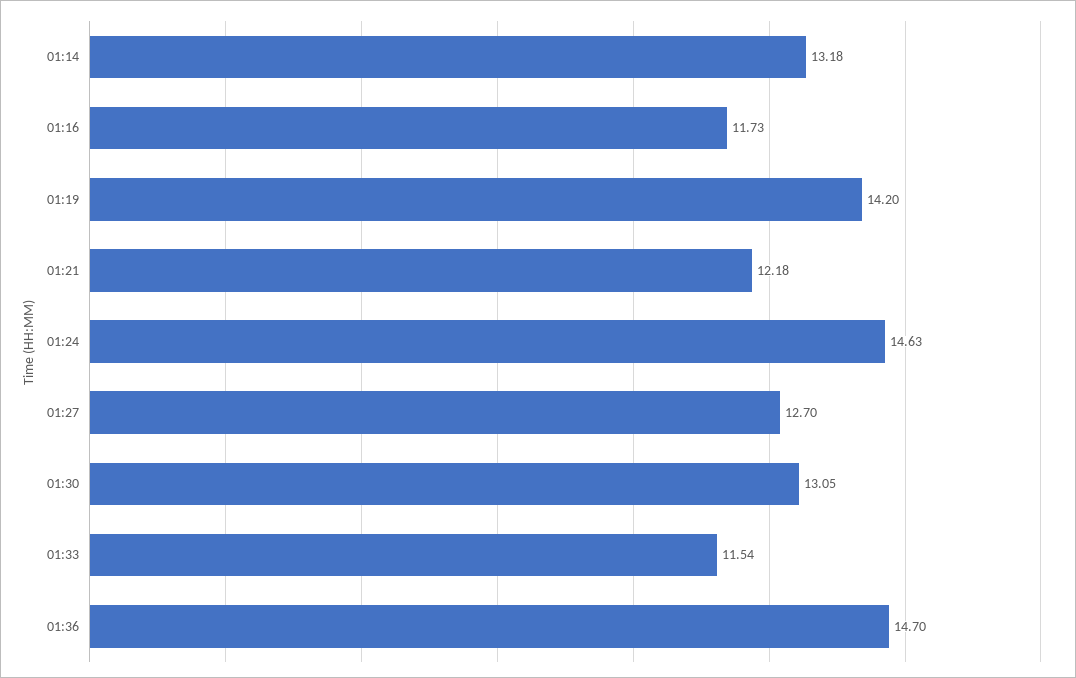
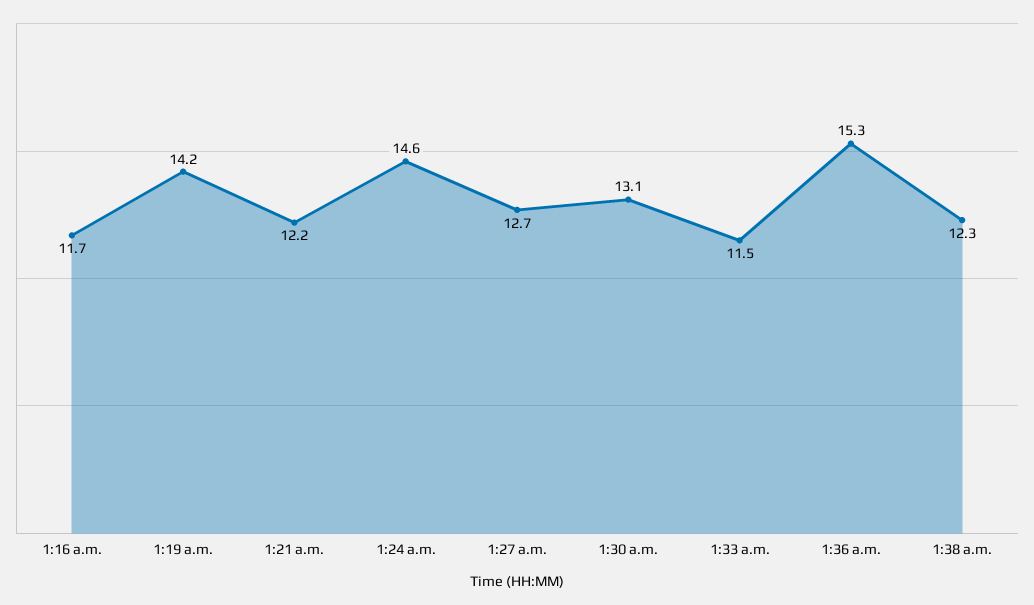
01:14: 13.18 -> none
01:36: 14.7 -> 15.3
1:38 a.m.: none -> 12.3

